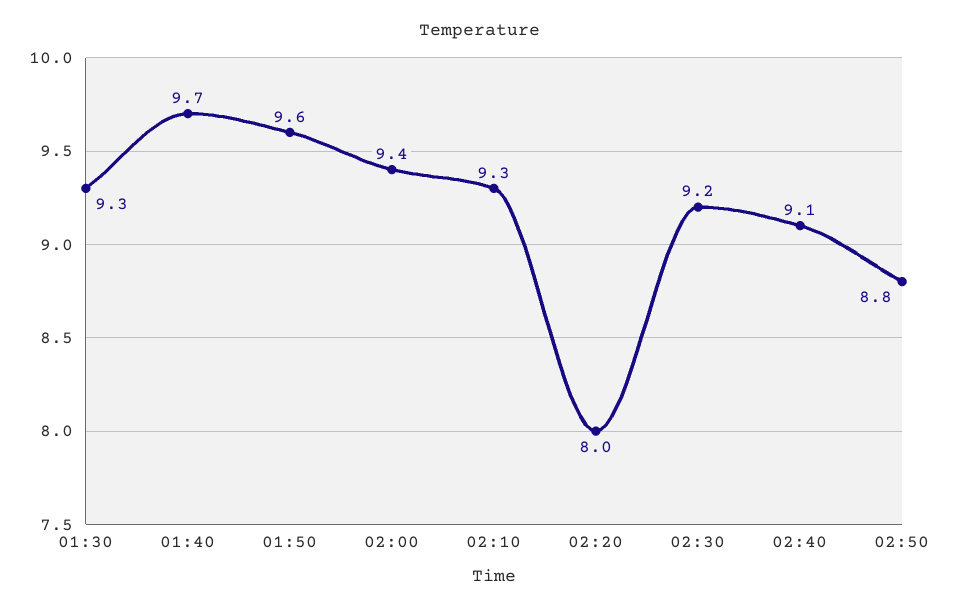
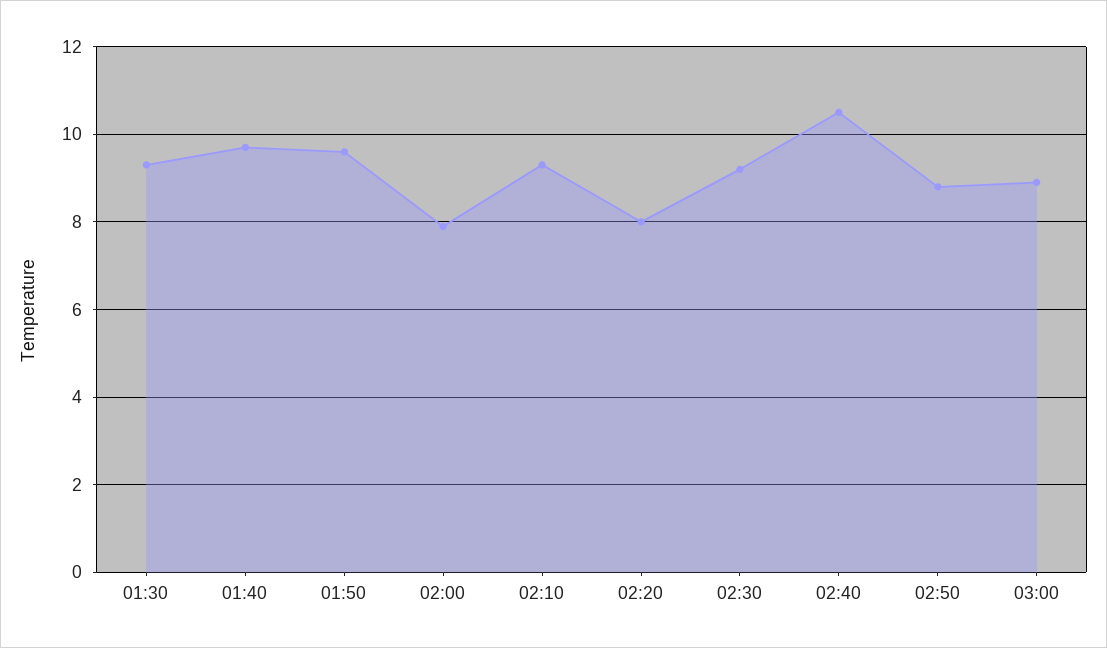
02:00: 9.4 -> 8
02:40: 9.1 -> 10.5
03:00: none -> 9

